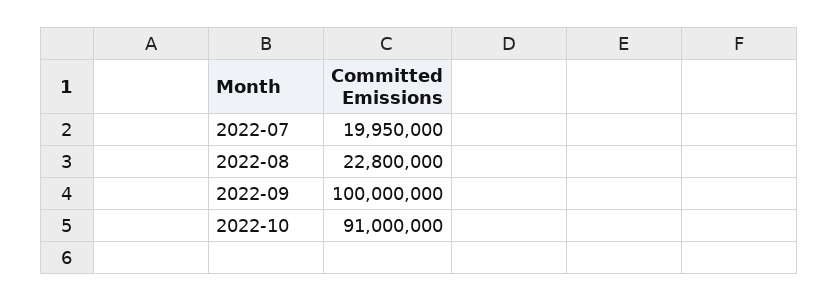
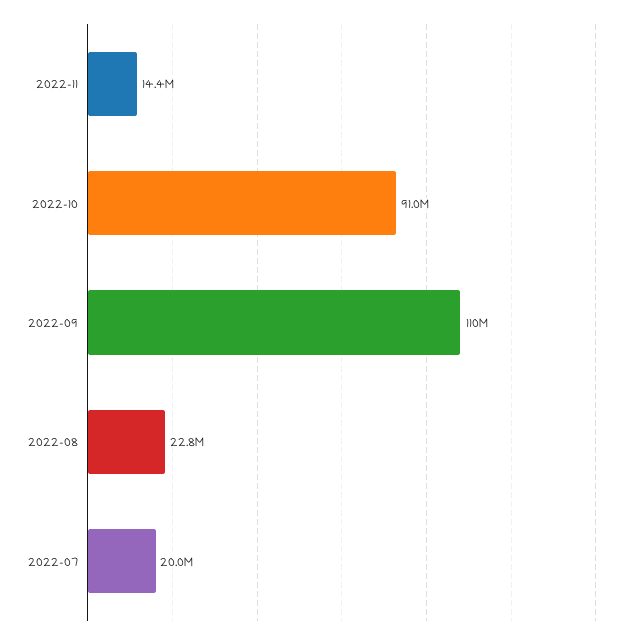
2022-09: 100000000 -> 110000000
2022-11: none -> 14400000

